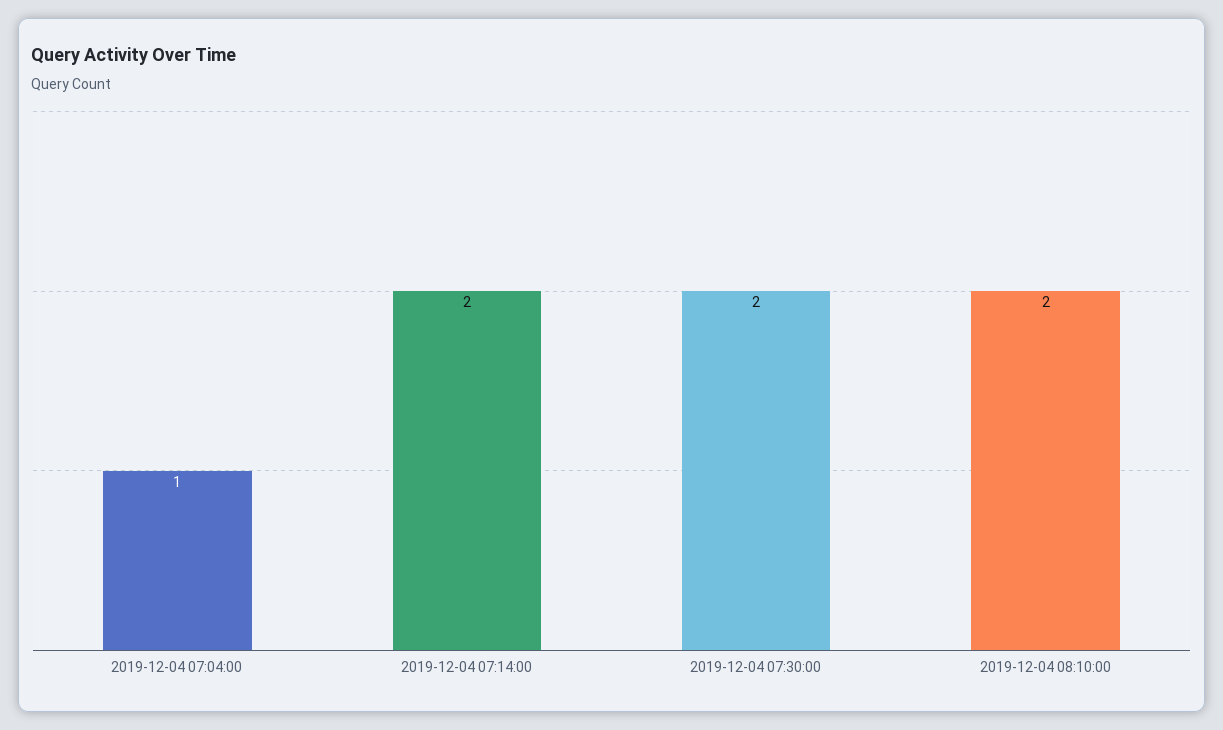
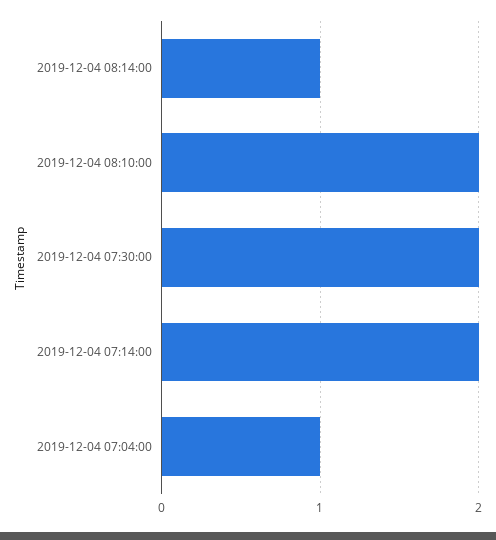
2019-12-04 08:14:00: none -> 1

